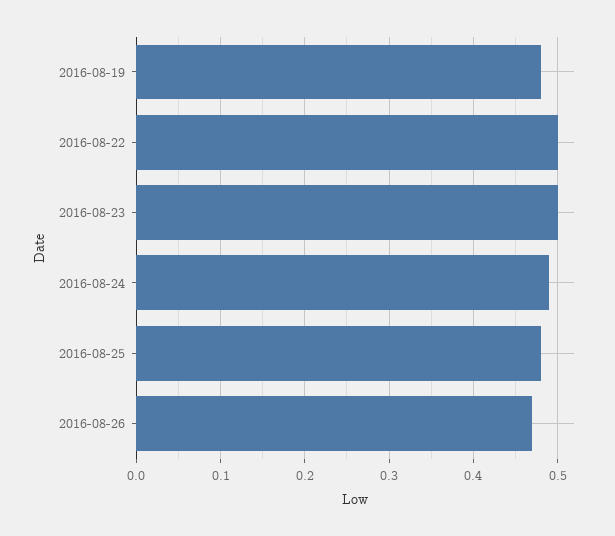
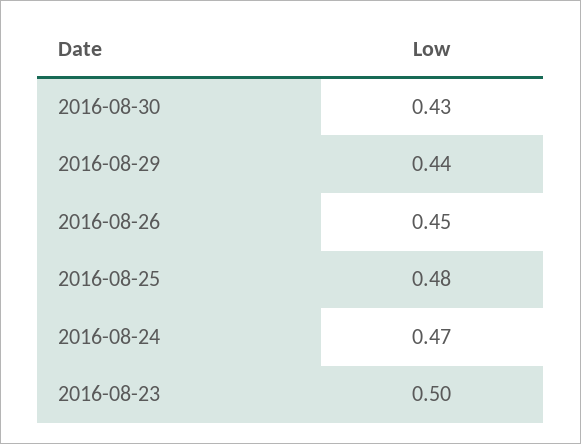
2016-08-19: 0.48 -> none
2016-08-22: 0.5 -> none
2016-08-24: 0.49 -> 0.47
2016-08-26: 0.47 -> 0.45
2016-08-30: none -> 0.43
2016-08-29: none -> 0.44

